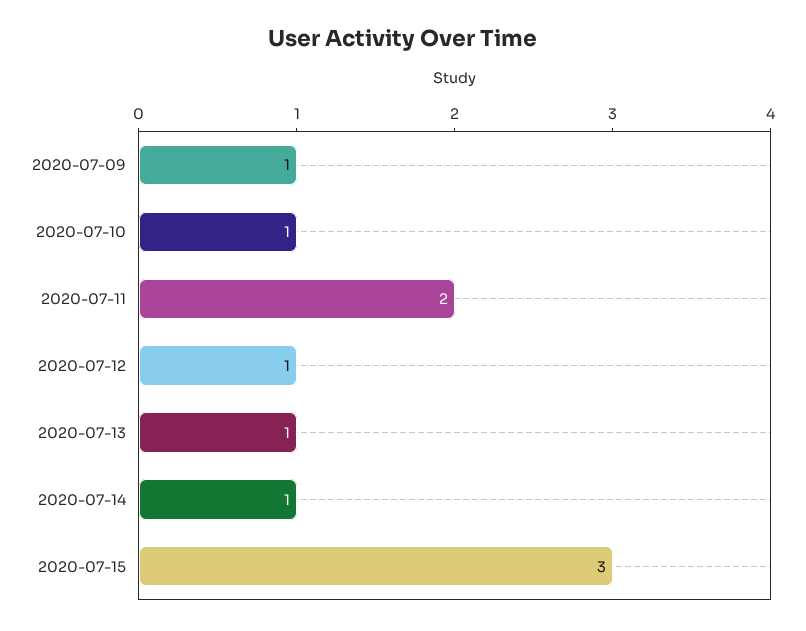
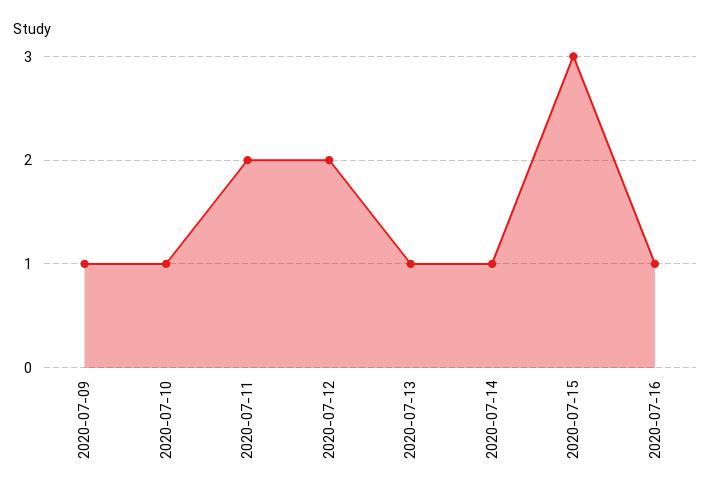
2020-07-12: 1 -> 2
2020-07-16: none -> 1

